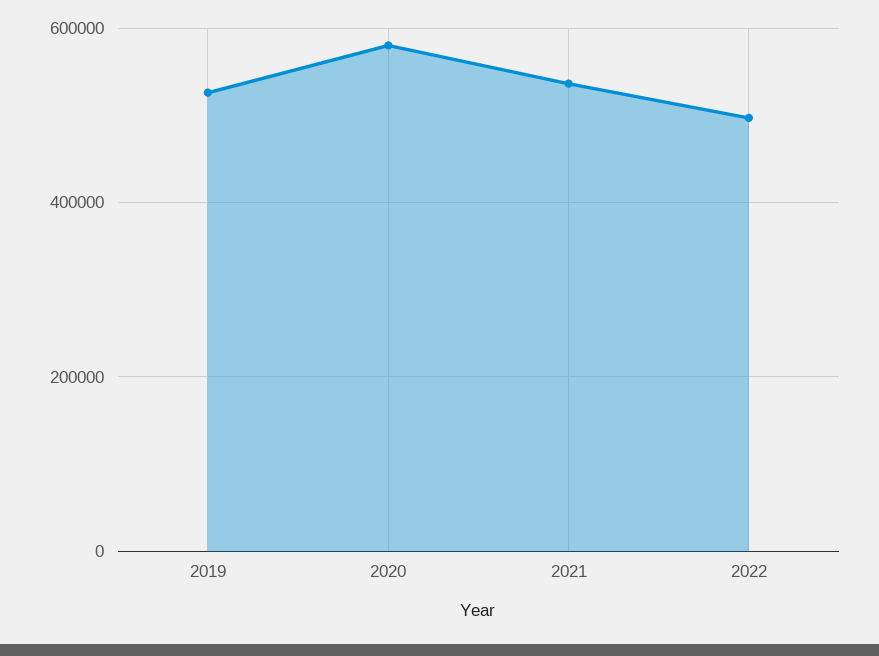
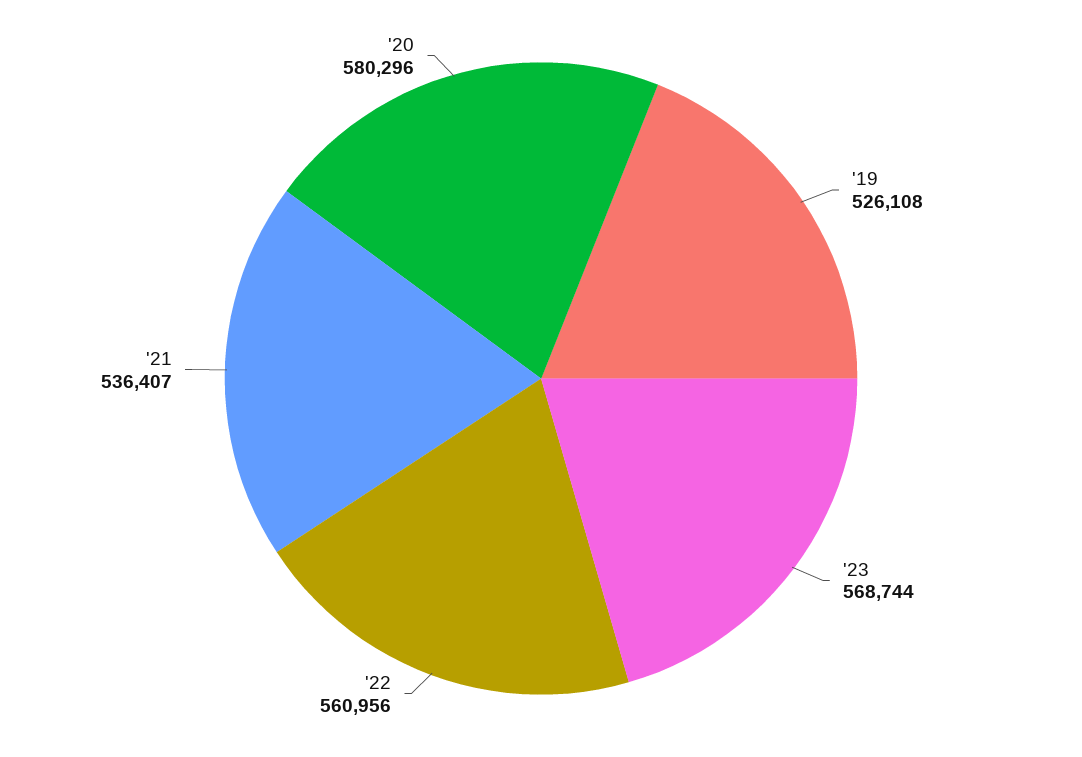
2022: 500000 -> 560956
'23: none -> 568744

